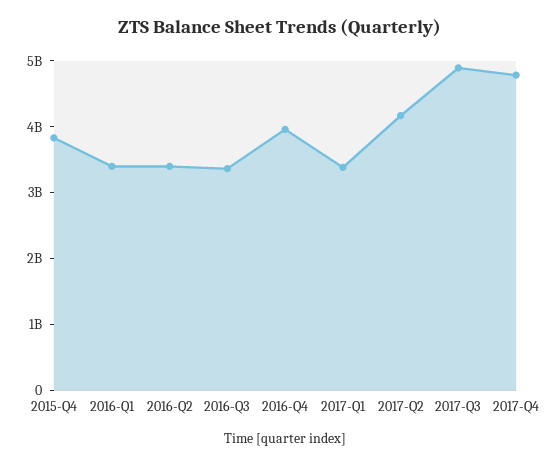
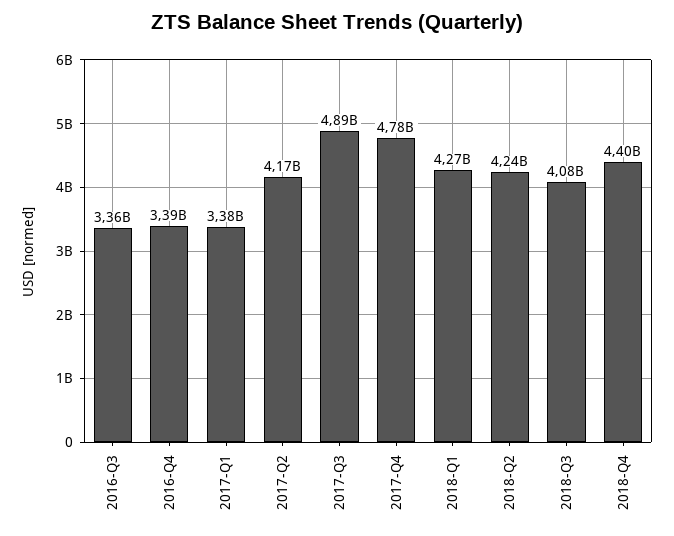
2015-Q4: 3800000000 -> none
2016-Q1: 3400000000 -> none
2016-Q2: 3400000000 -> none
2016-Q4: 4000000000 -> 3390000000
2018-Q1: none -> 4270000000
2018-Q2: none -> 4240000000
2018-Q3: none -> 4080000000
2018-Q4: none -> 4400000000

